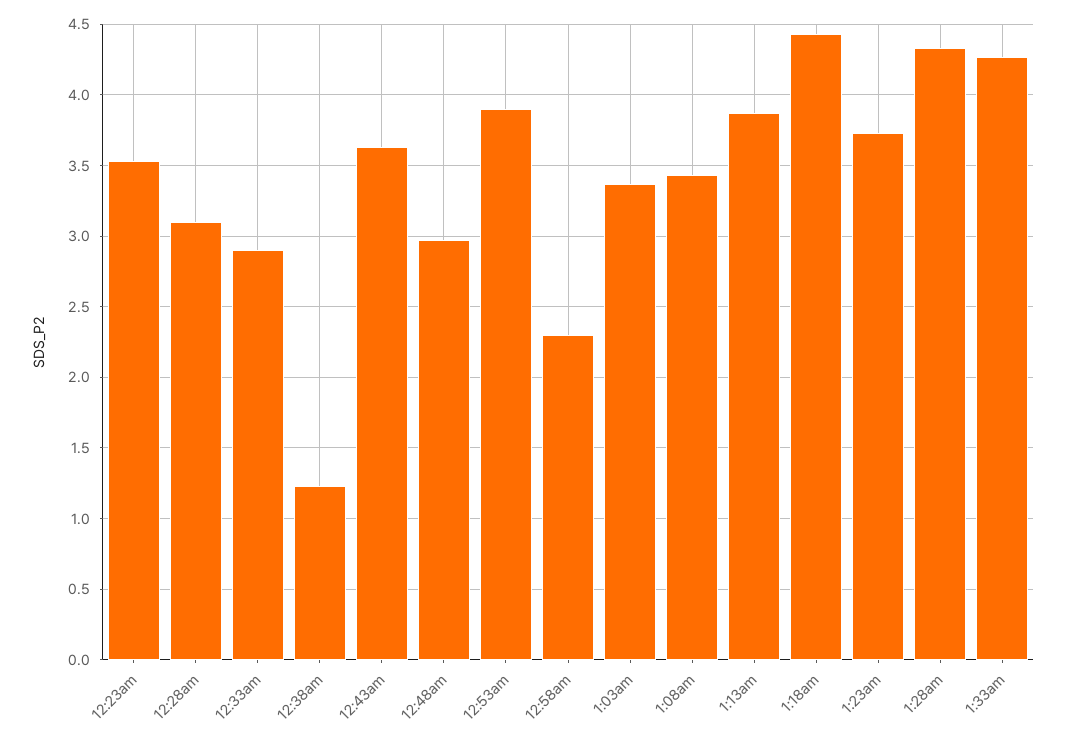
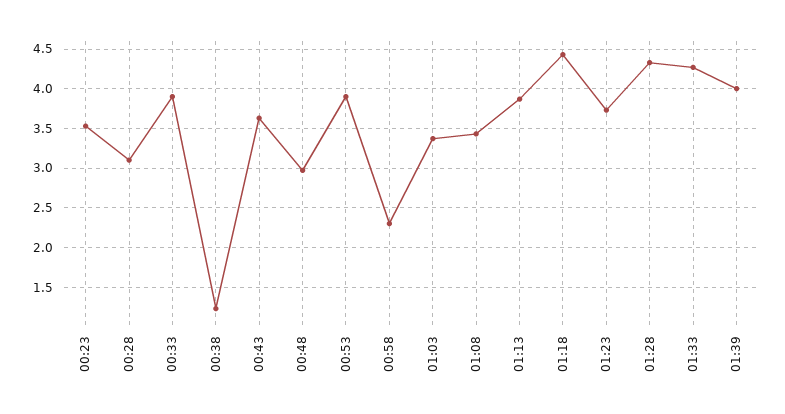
12:33am: 2.9 -> 3.9
01:39: none -> 4

